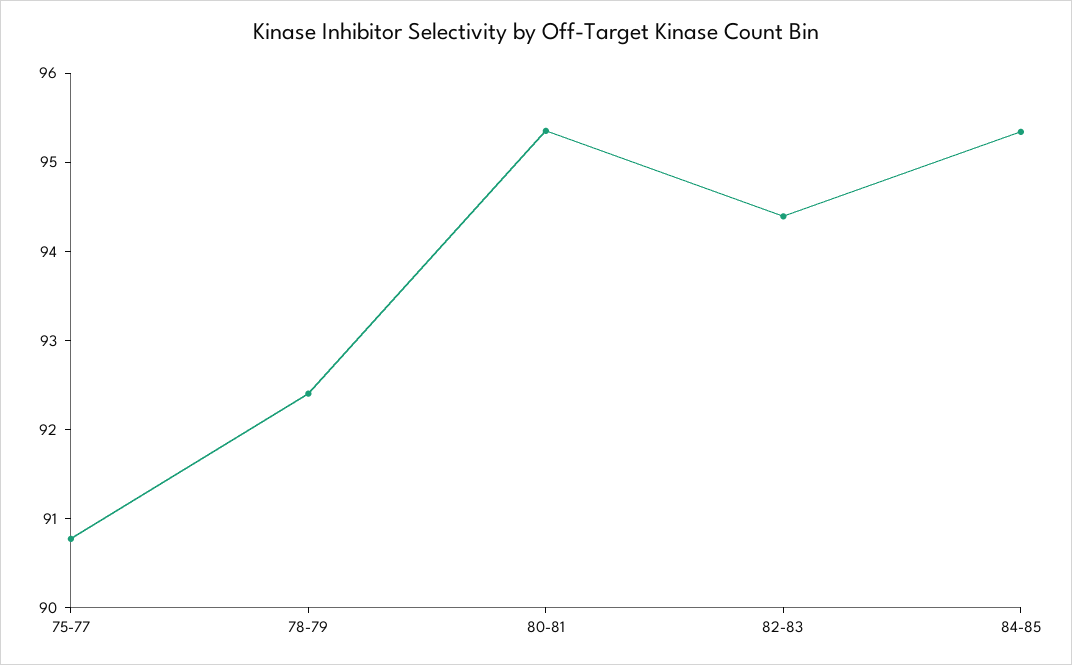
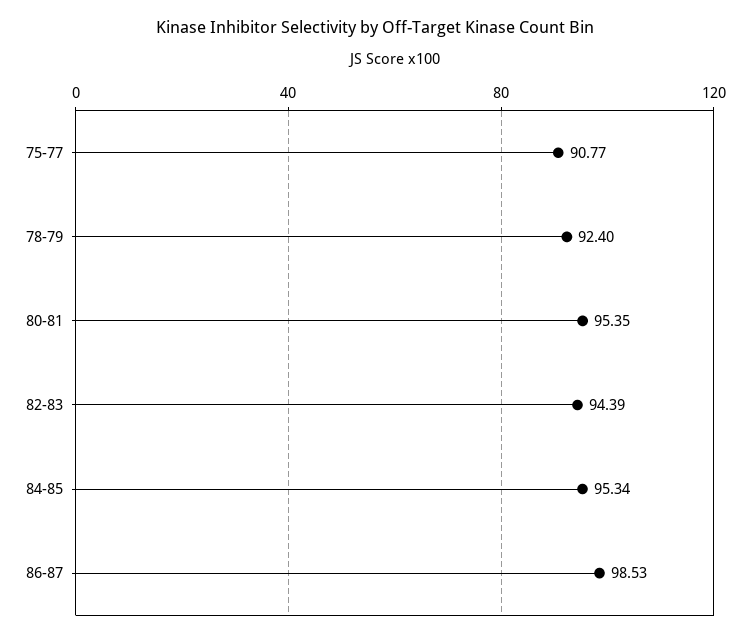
86-87: none -> 98.53

